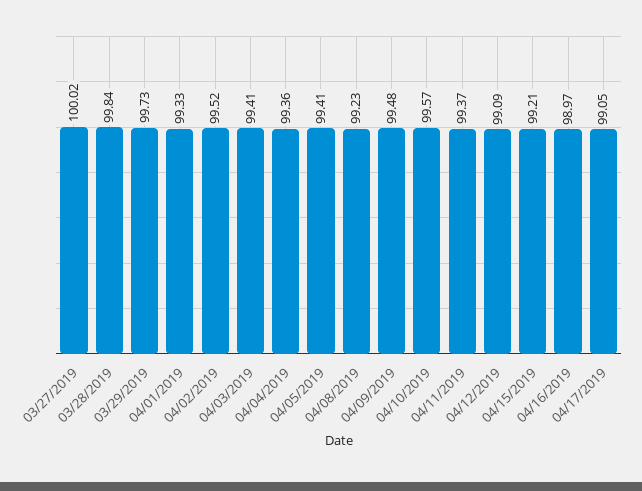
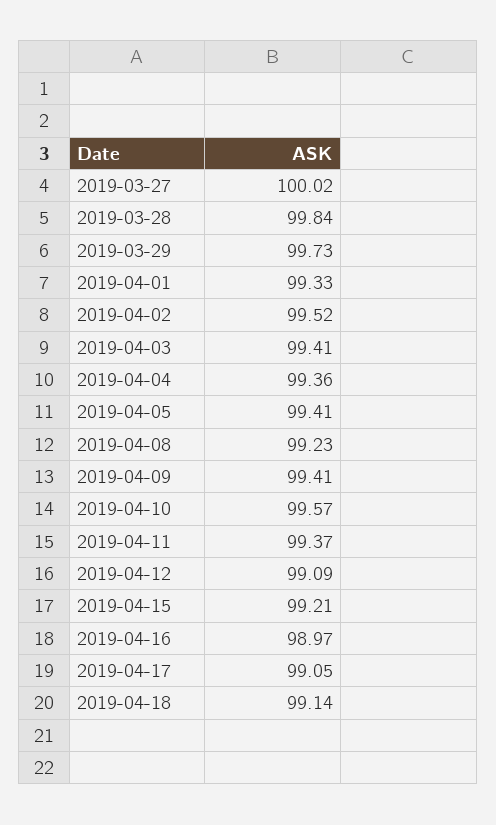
04/09/2019: 99.48 -> 99.41
2019-04-18: none -> 99.14

